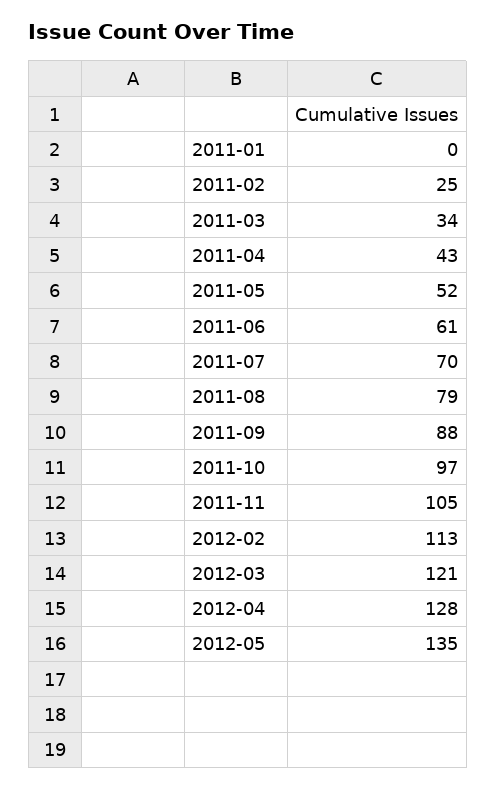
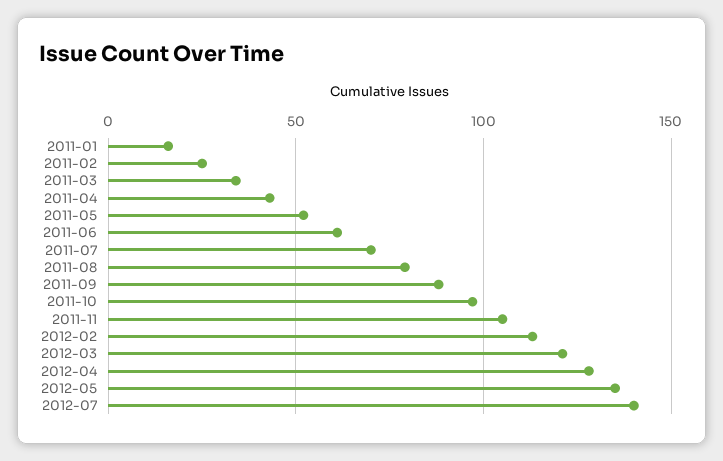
2011-01: 0 -> 15
2012-07: none -> 140

